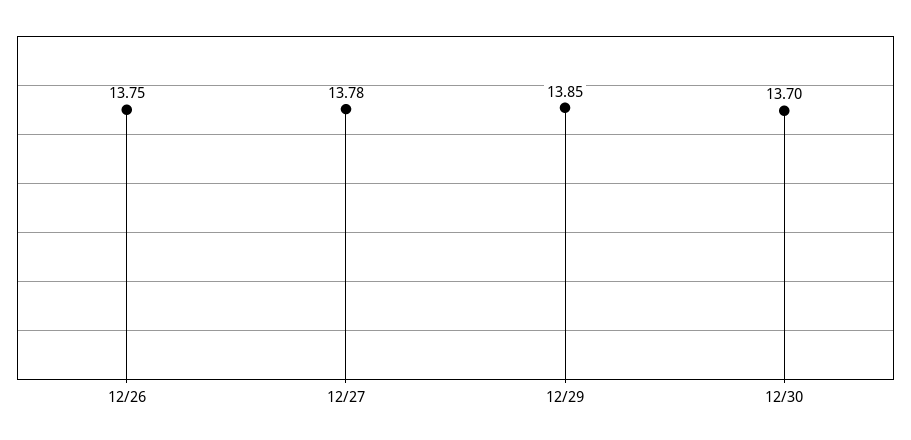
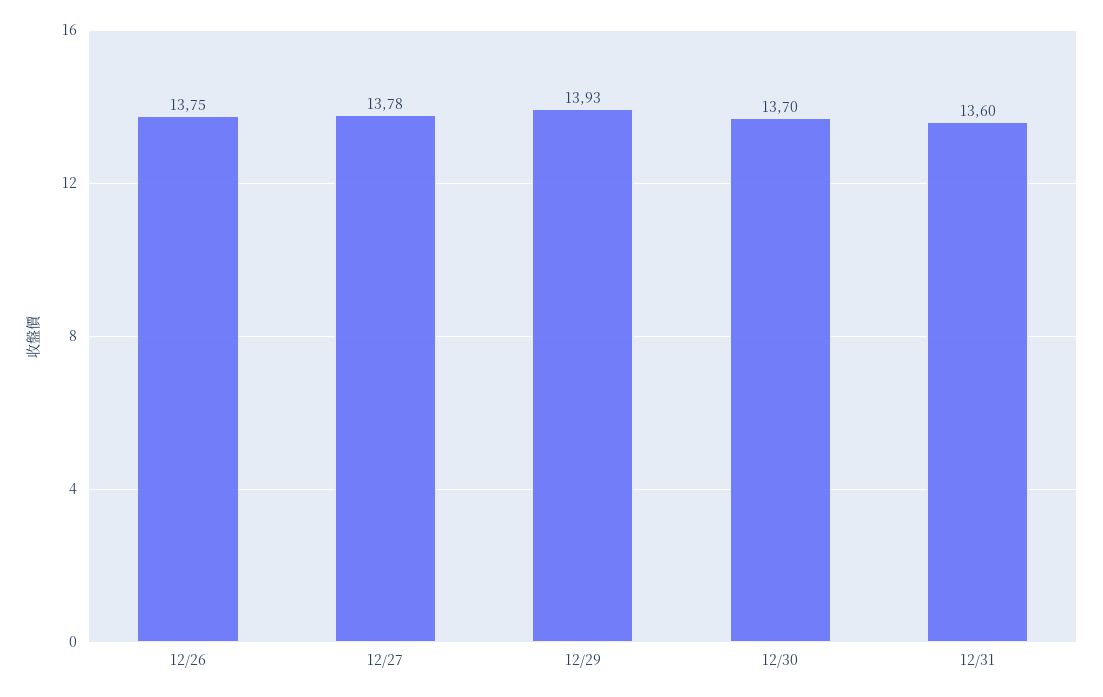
12/29: 13.85 -> 13.93
12/31: none -> 13.6

